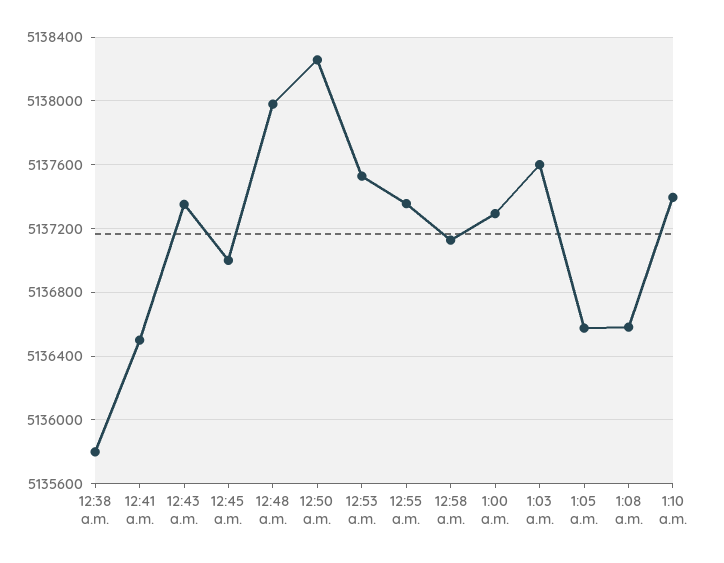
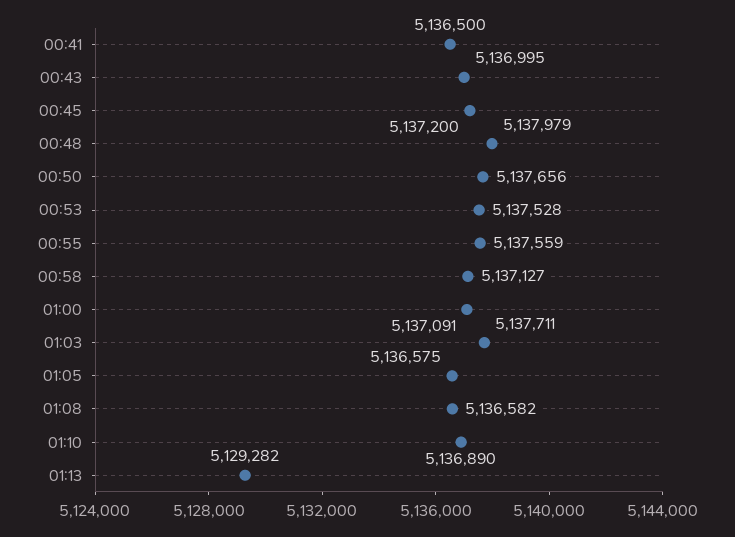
12:38 a.m.: 5135800 -> none
12:43 a.m.: 5137350 -> 5136995
12:45 a.m.: 5137000 -> 5137200
12:50 a.m.: 5138250 -> 5137656
12:55 a.m.: 5137350 -> 5137559
1:00 a.m.: 5137300 -> 5137091
1:03 a.m.: 5137600 -> 5137711
1:10 a.m.: 5137400 -> 5136890
01:13: none -> 5129282

